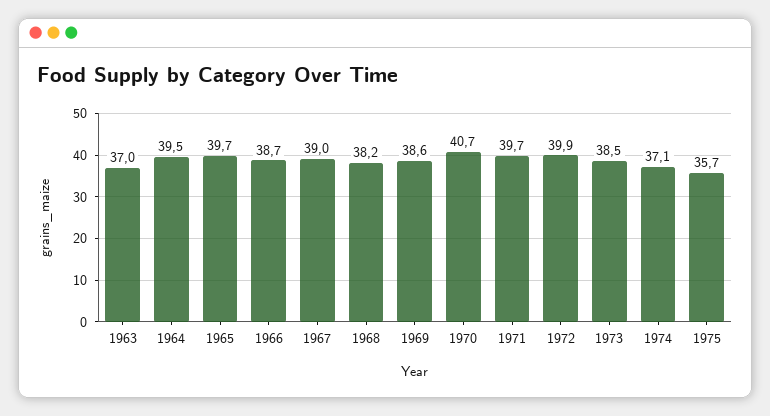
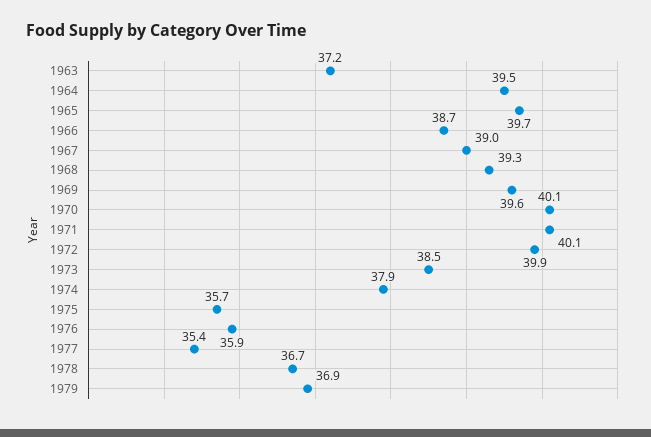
1963: 37 -> 37.2
1968: 38.2 -> 39.3
1969: 38.6 -> 39.6
1970: 40.7 -> 40.1
1971: 39.7 -> 40.1
1974: 37.1 -> 37.9
1976: none -> 35.9
1977: none -> 35.4
1978: none -> 36.7
1979: none -> 36.9

